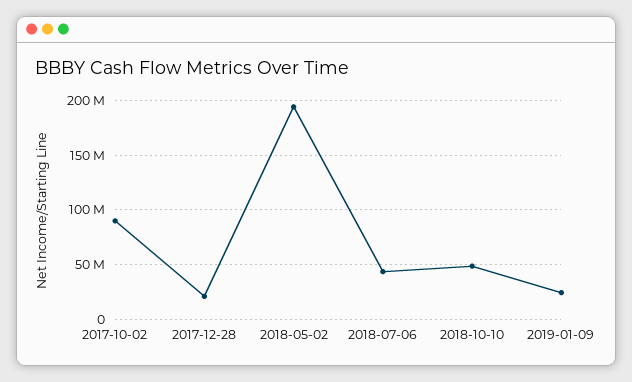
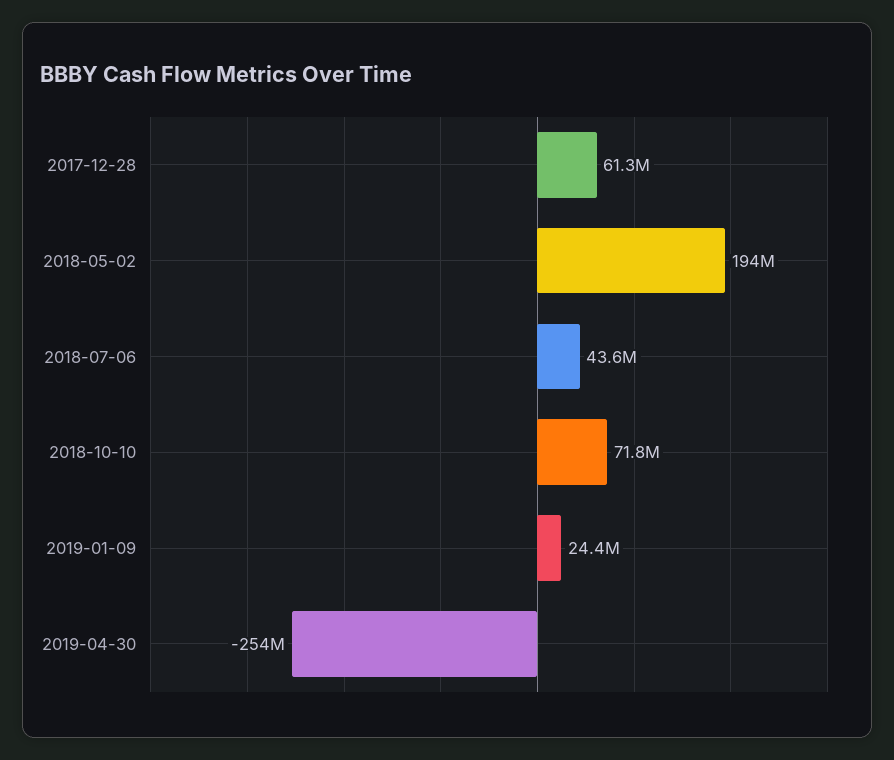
2017-10-02: 90000000 -> none
2017-12-28: 20000000 -> 61300000
2018-10-10: 50000000 -> 71800000
2019-04-30: none -> -254000000

